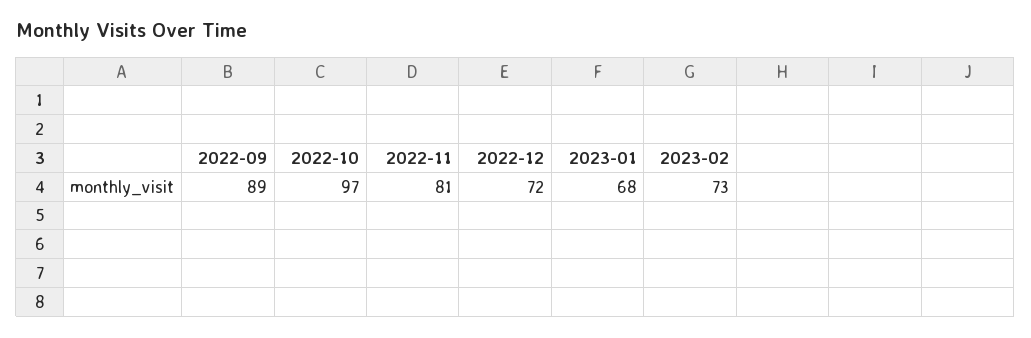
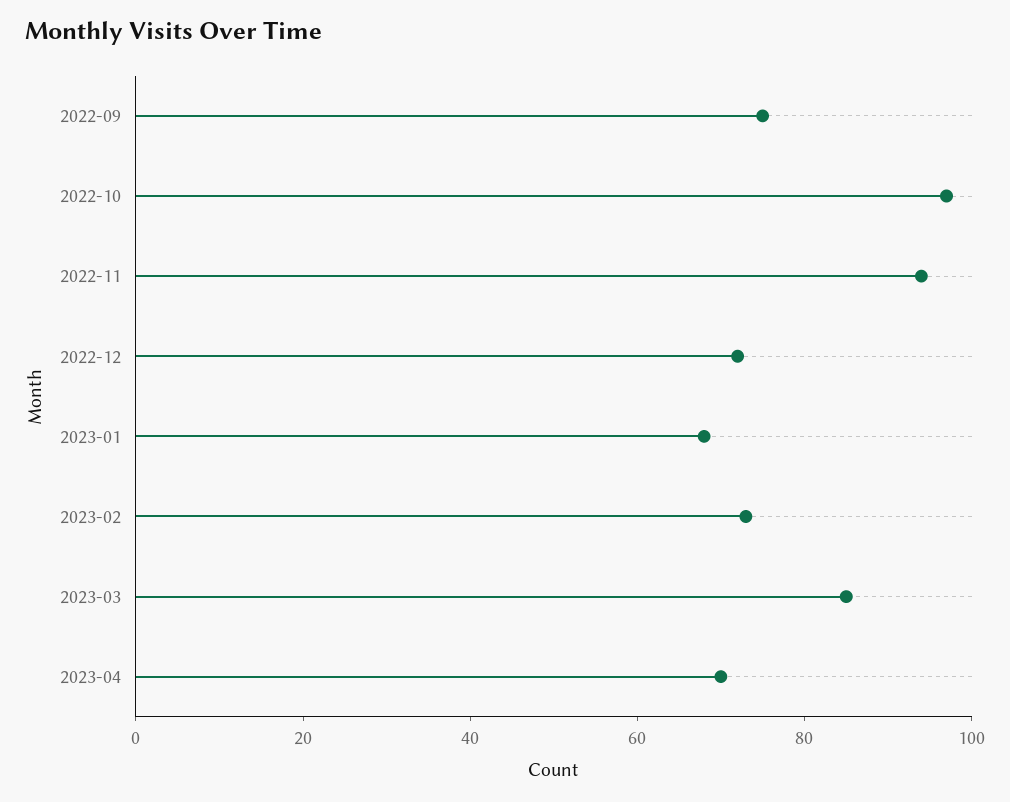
2022-09: 89 -> 75
2022-11: 81 -> 95
2023-03: none -> 85
2023-04: none -> 70

